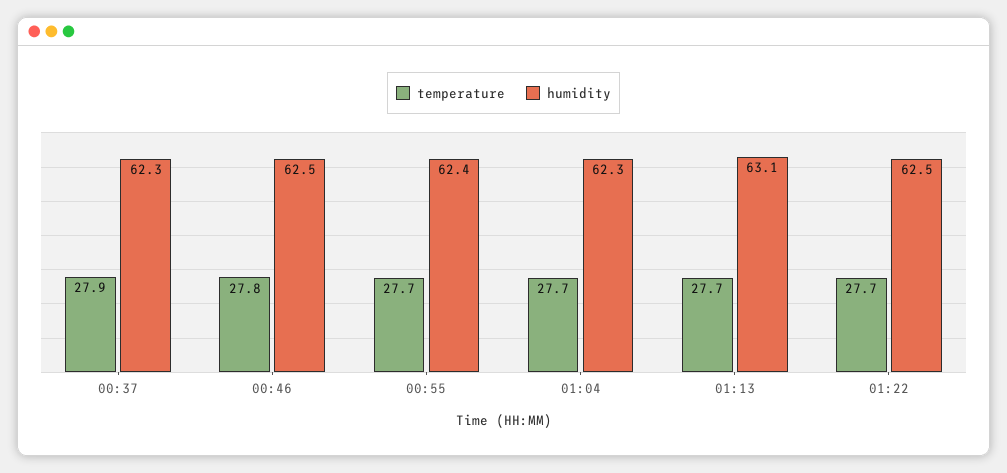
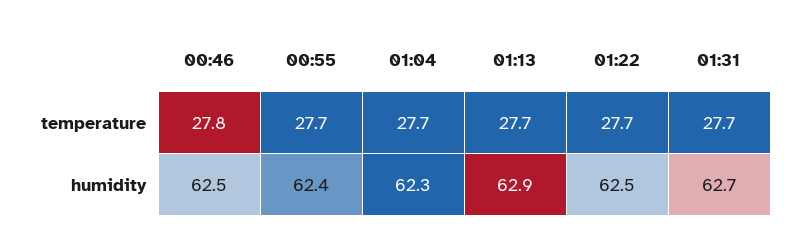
temperature, 00:37: 27.9 -> none
humidity, 00:37: 62.3 -> none
humidity, 01:13: 63.1 -> 62.9
temperature, 01:31: none -> 27.7
humidity, 01:31: none -> 62.7

